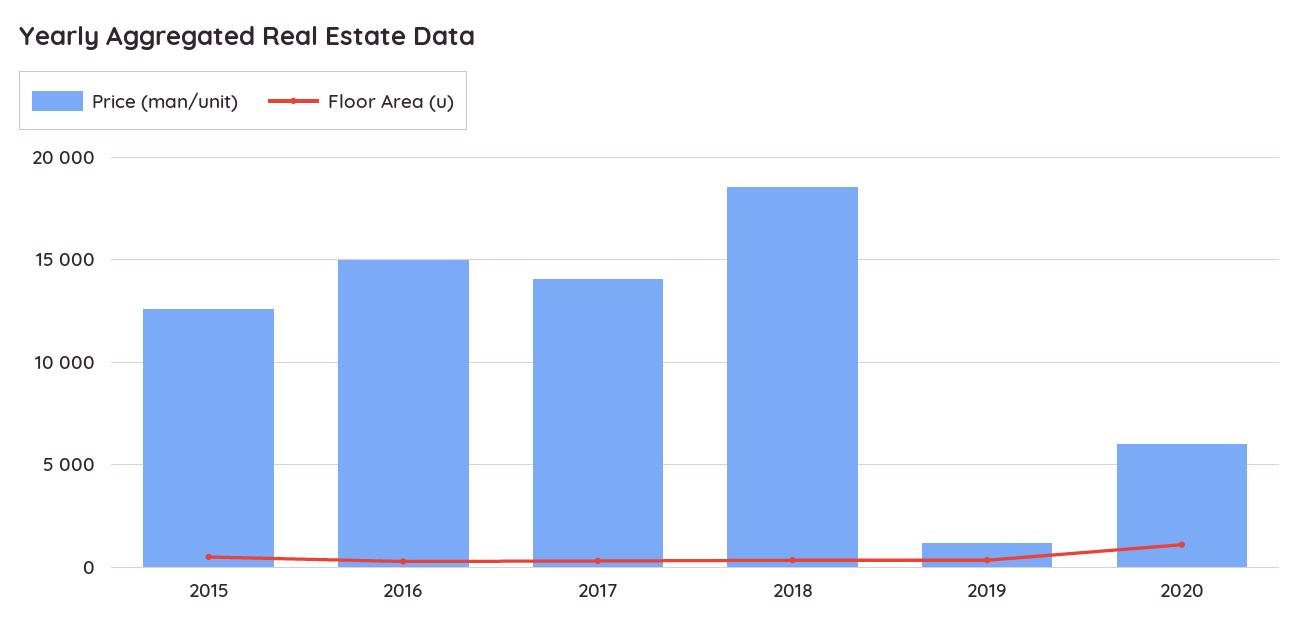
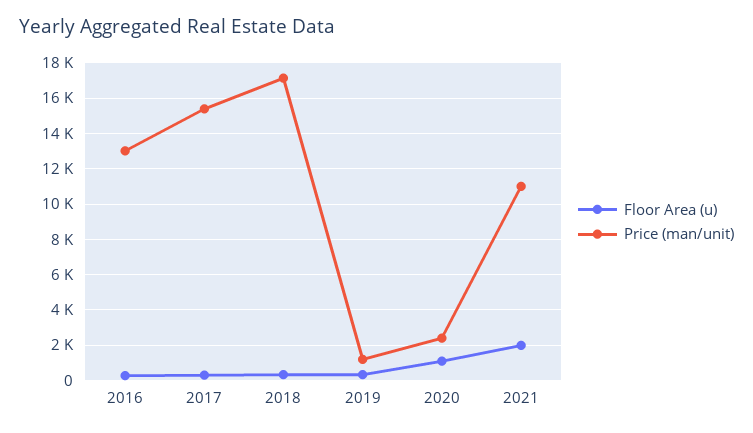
Price (man/unit), 2015: 12500 -> none
Floor Area (u), 2015: 500 -> none
Price (man/unit), 2016: 15000 -> 13000
Price (man/unit), 2017: 14000 -> 15500
Price (man/unit), 2018: 18500 -> 17000
Price (man/unit), 2020: 6000 -> 2500
Floor Area (u), 2021: none -> 2000
Price (man/unit), 2021: none -> 11000

